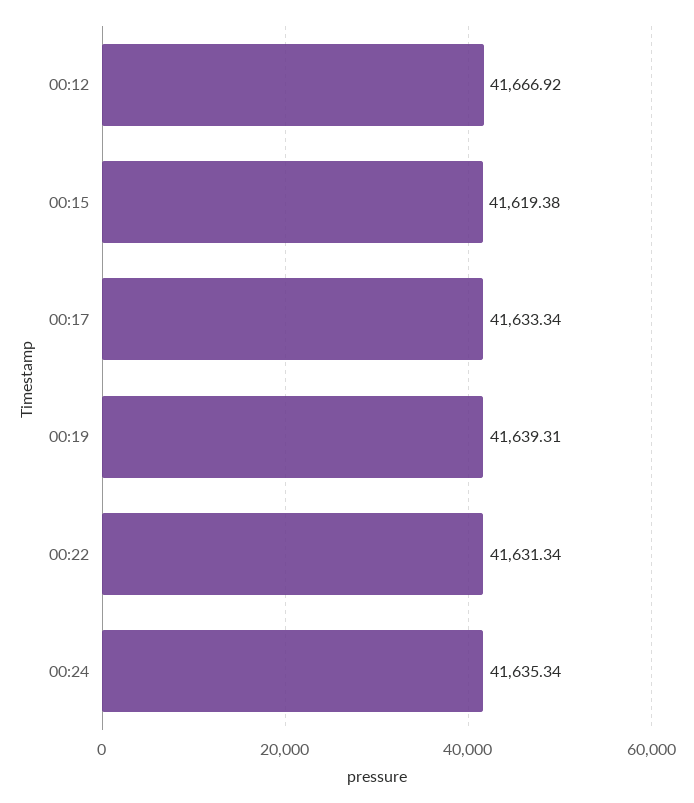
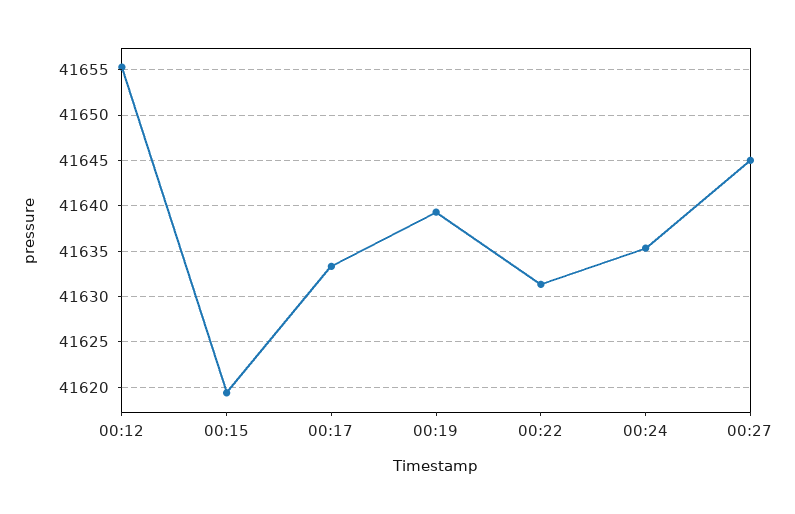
00:12: 41666.92 -> 41655
00:27: none -> 41645

